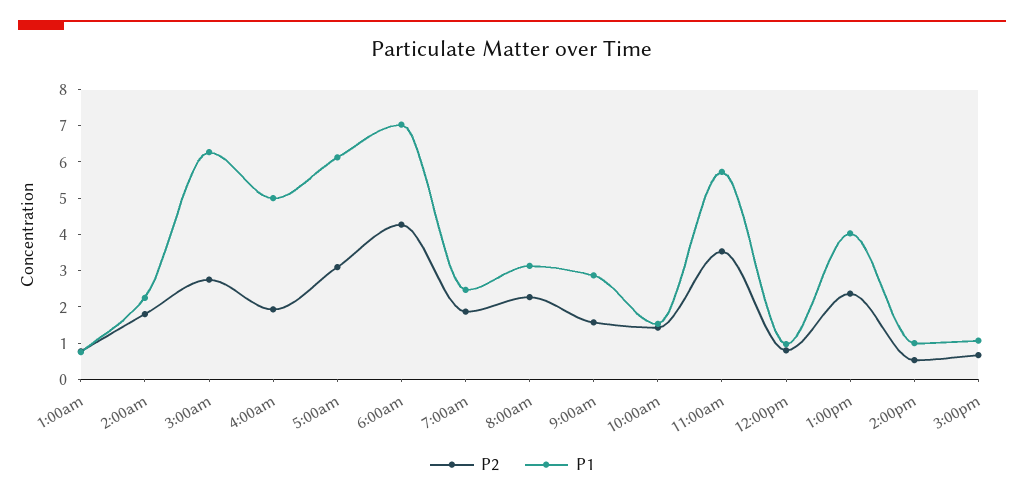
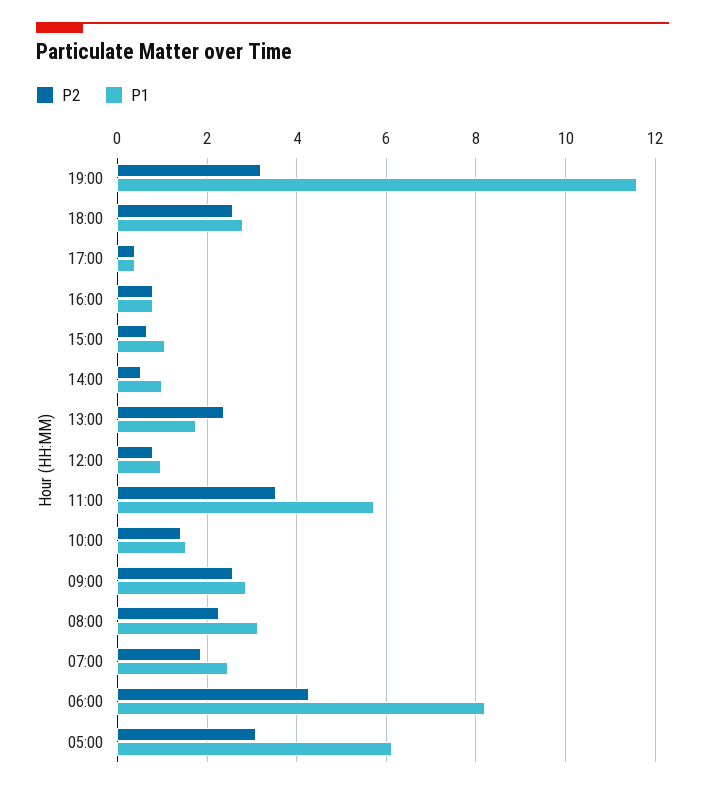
P2, 1:00am: 0.75 -> none
P1, 1:00am: 0.75 -> none
P2, 2:00am: 1.75 -> none
P1, 2:00am: 2.25 -> none
P2, 3:00am: 2.75 -> none
P1, 3:00am: 6.25 -> none
P2, 4:00am: 2 -> none
P1, 4:00am: 5 -> none
P1, 6:00am: 7 -> 8.2
P2, 9:00am: 1.5 -> 2.6
P1, 1:00pm: 4 -> 1.8
P2, 19:00: none -> 3.2
P1, 19:00: none -> 11.6
P2, 18:00: none -> 2.6
P1, 18:00: none -> 2.8
P2, 17:00: none -> 0.4
P1, 17:00: none -> 0.4
P2, 16:00: none -> 0.8
P1, 16:00: none -> 0.8

